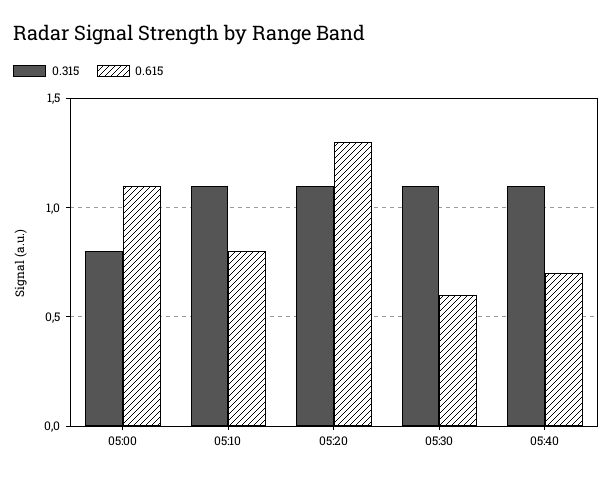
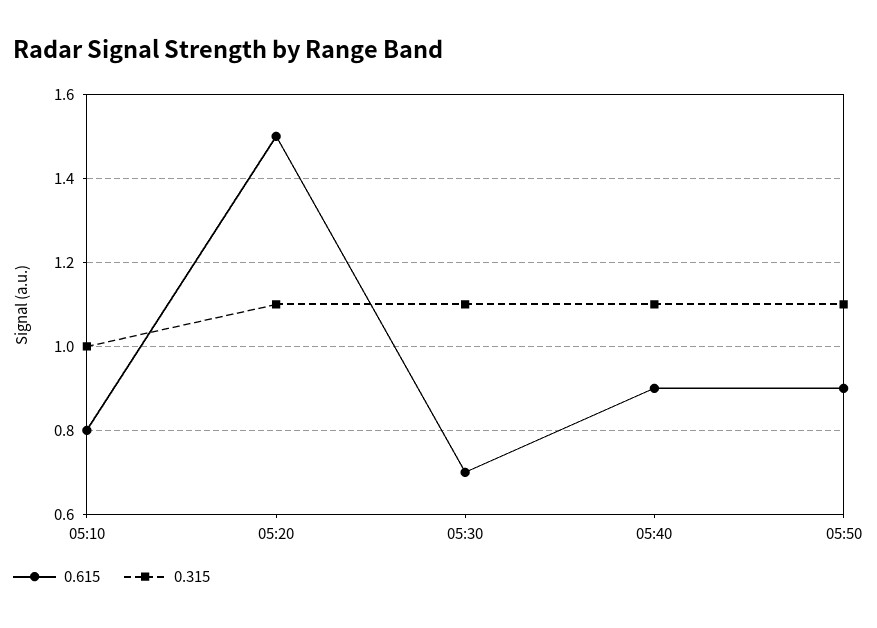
0.315, 05:00: 0.8 -> none
0.615, 05:00: 1.1 -> none
0.315, 05:10: 1.1 -> 1
0.615, 05:20: 1.3 -> 1.5
0.615, 05:30: 0.6 -> 0.7
0.615, 05:40: 0.7 -> 0.9
0.615, 05:50: none -> 0.9
0.315, 05:50: none -> 1.1

